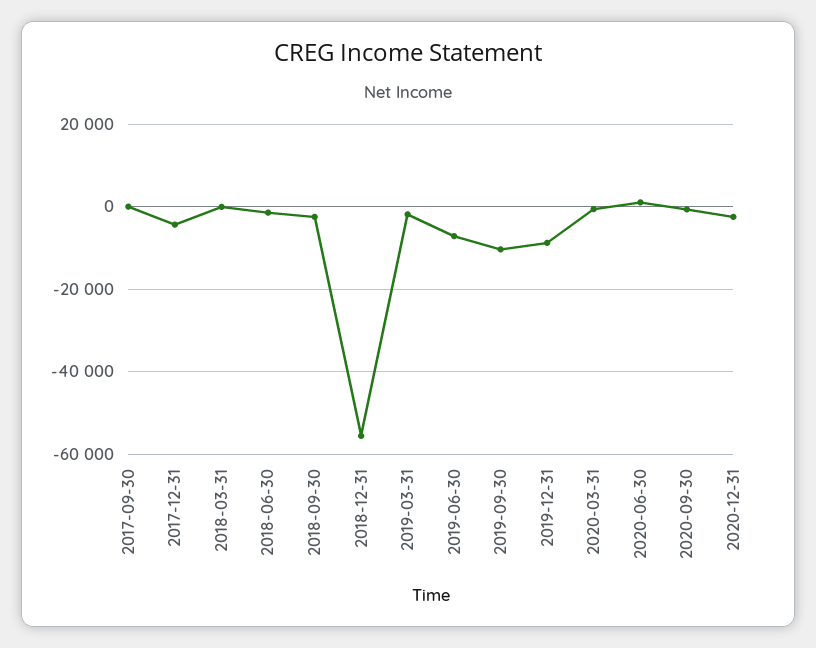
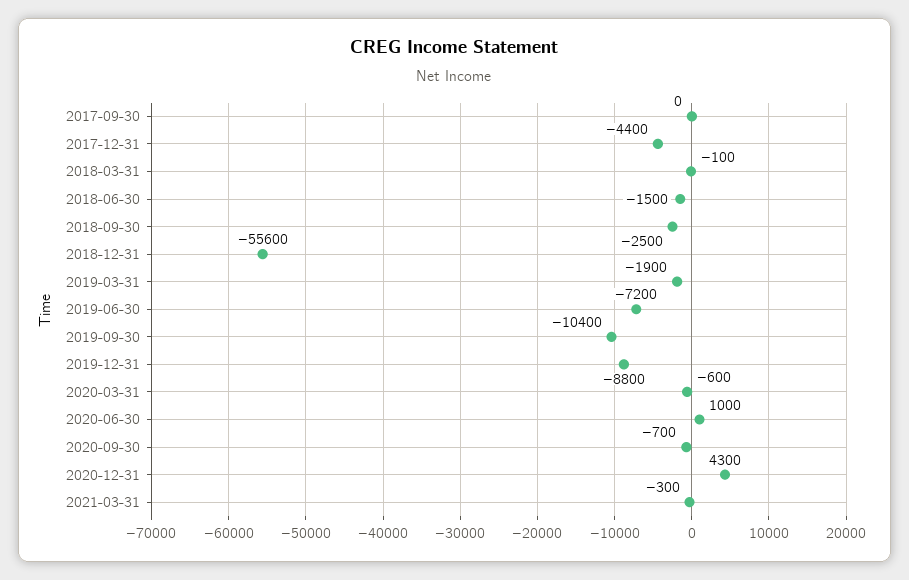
2020-12-31: -2000 -> 4300
2021-03-31: none -> -300

